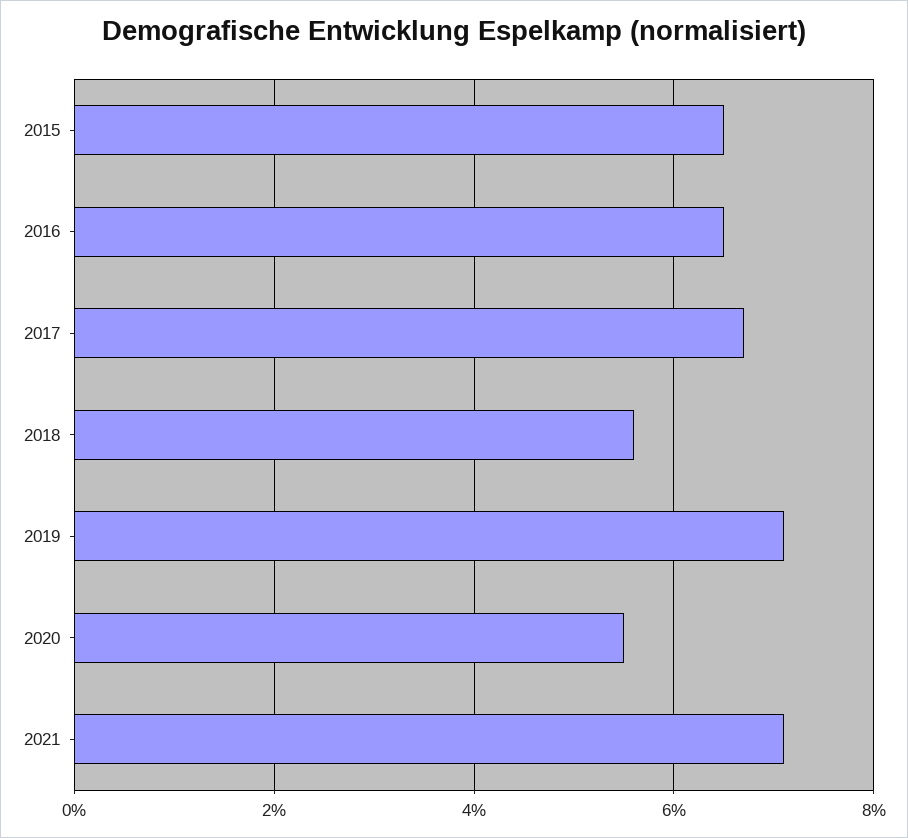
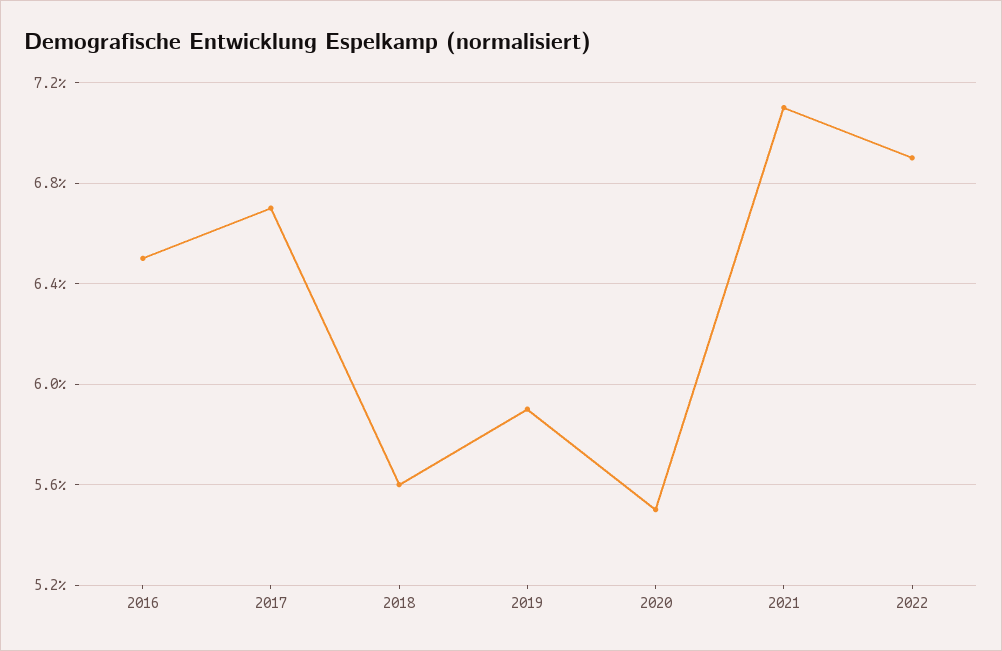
2015: 6.5 -> none
2019: 7 -> 5.9
2022: none -> 6.9

